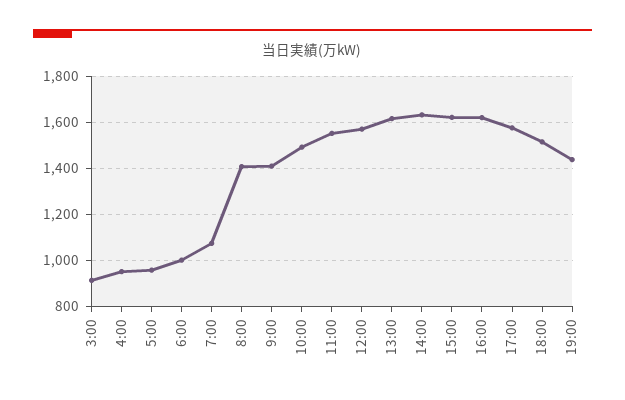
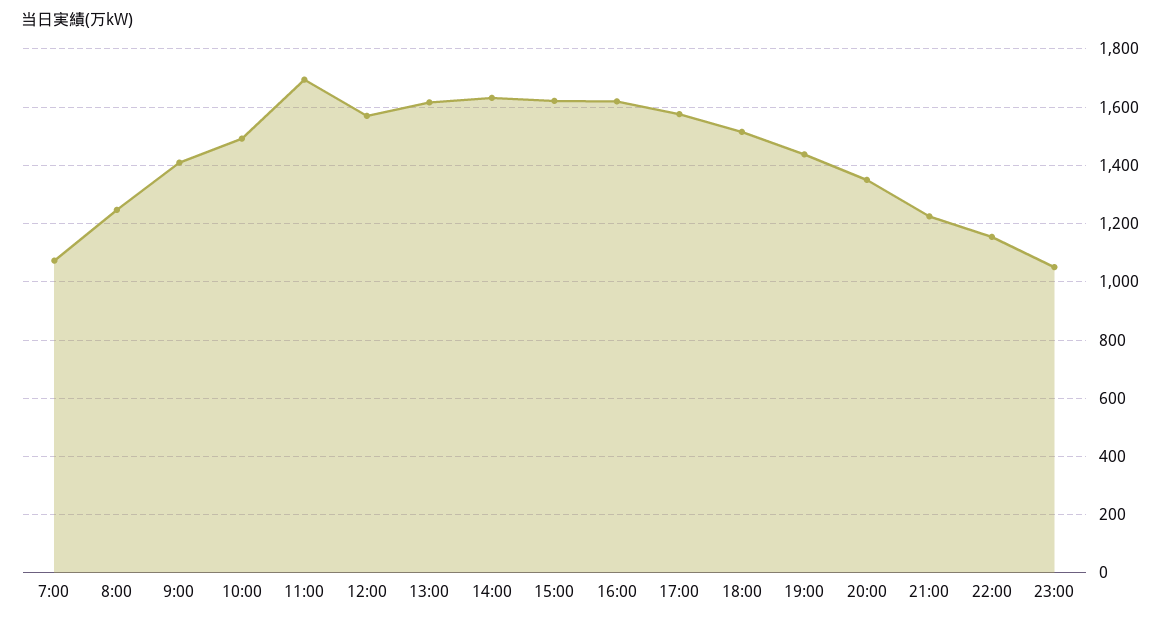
3:00: 900 -> none
4:00: 950 -> none
5:00: 950 -> none
6:00: 1000 -> none
8:00: 1400 -> 1250
11:00: 1550 -> 1700
20:00: none -> 1350
21:00: none -> 1225
22:00: none -> 1150
23:00: none -> 1050

